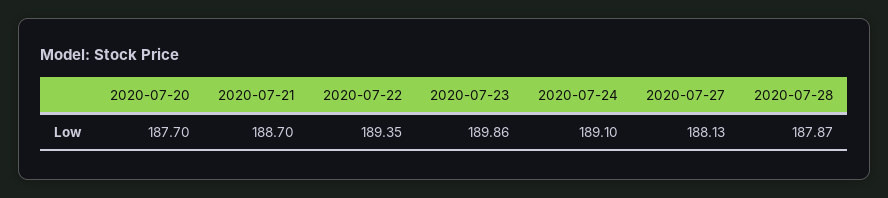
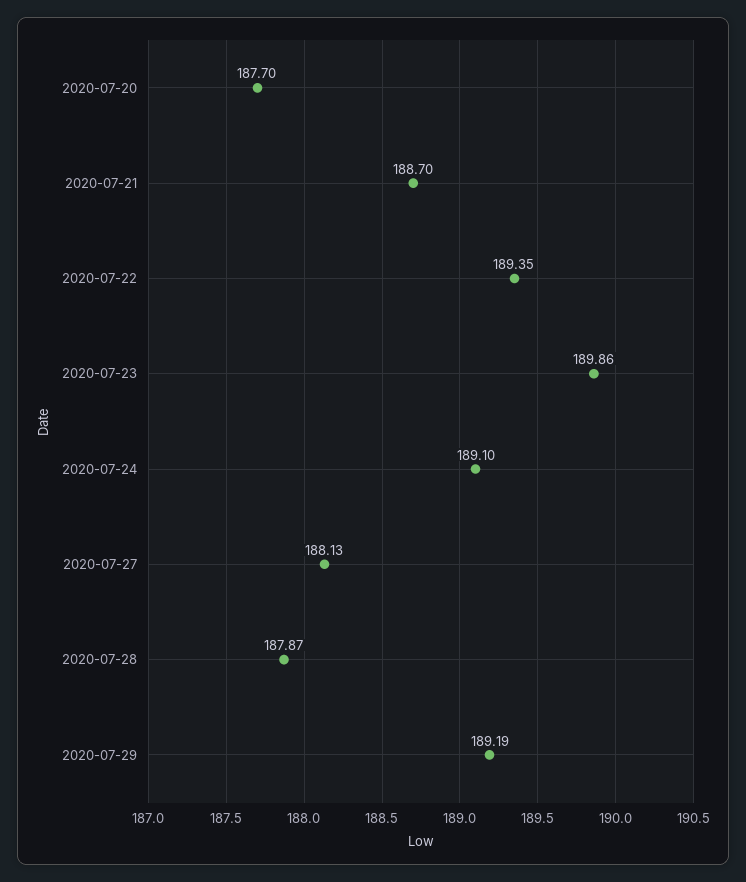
2020-07-29: none -> 189.19

